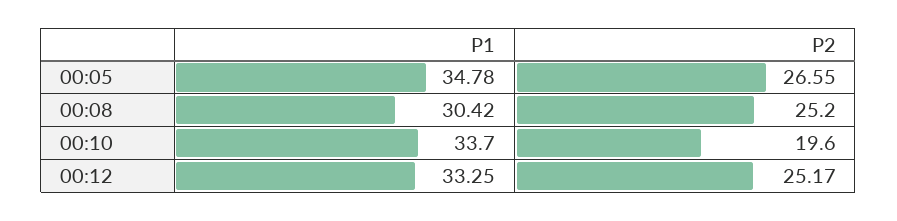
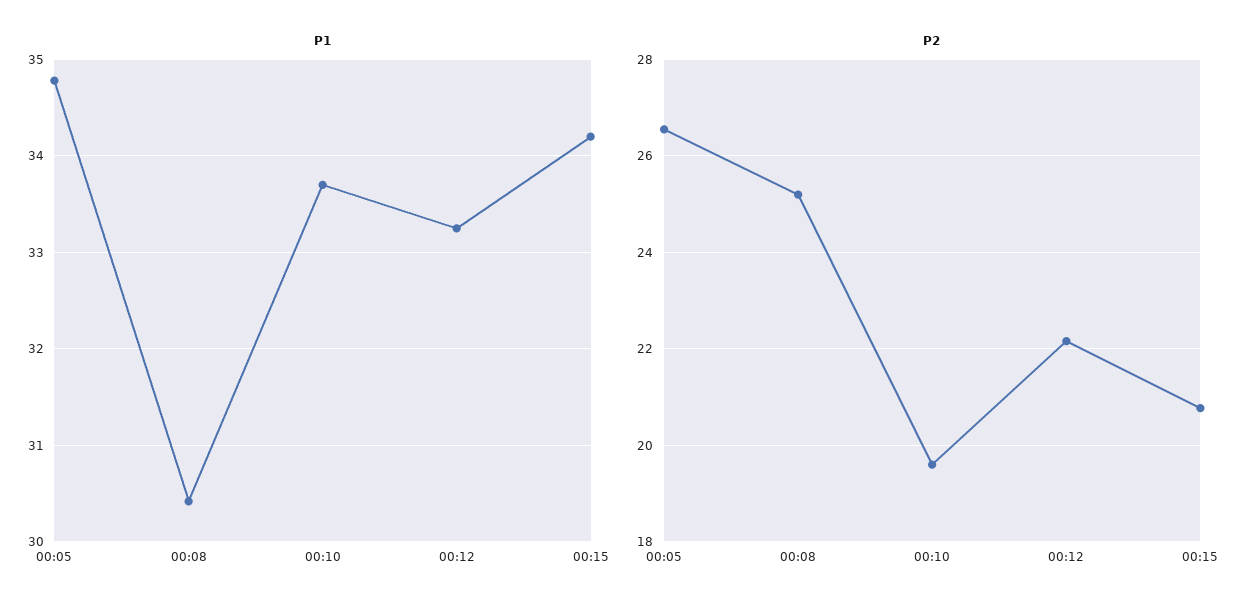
P2, 00:12: 25.17 -> 22.2
P1, 00:15: none -> 34.2
P2, 00:15: none -> 20.8

